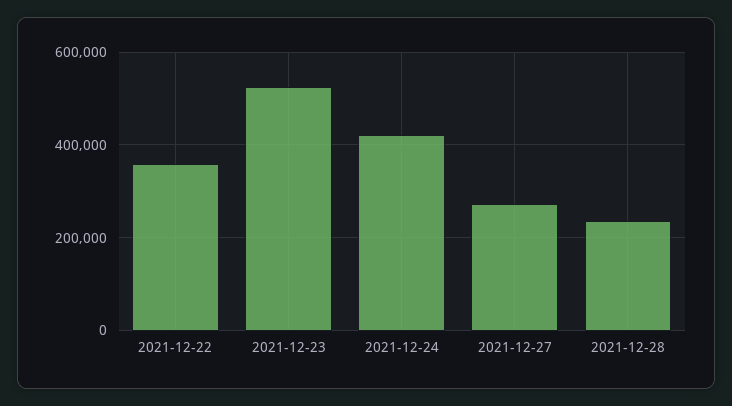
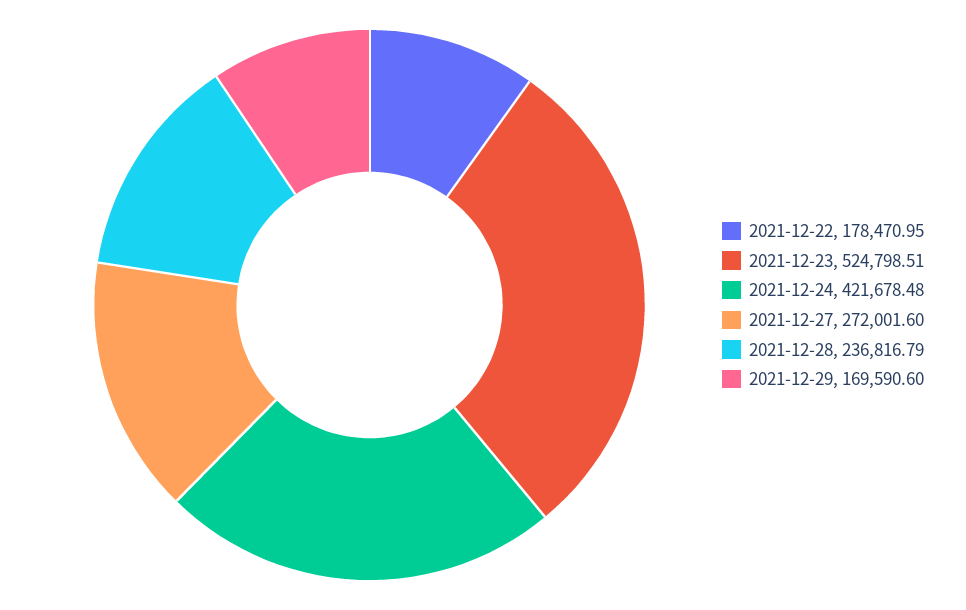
2021-12-22: 360000 -> 178470.95
2021-12-29: none -> 169590.6

